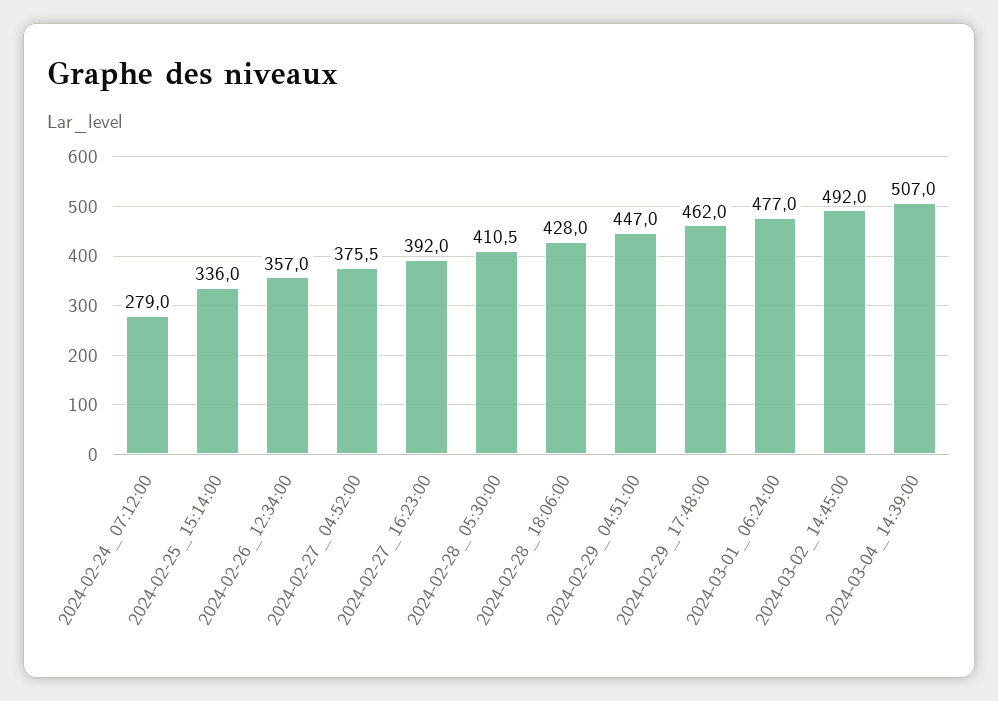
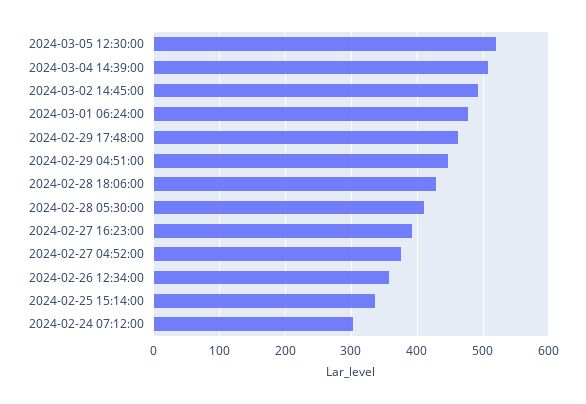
2024-02-24_07:12:00: 279 -> 300
2024-03-05 12:30:00: none -> 520

